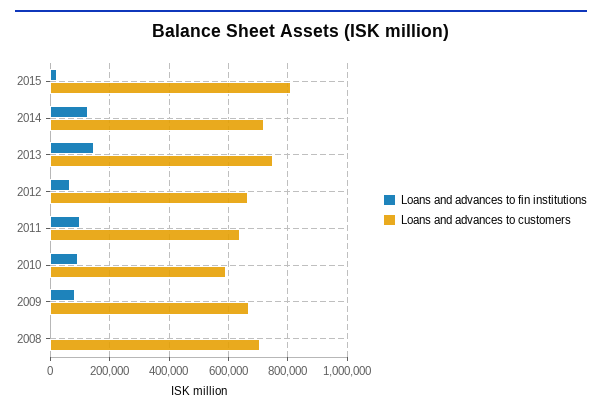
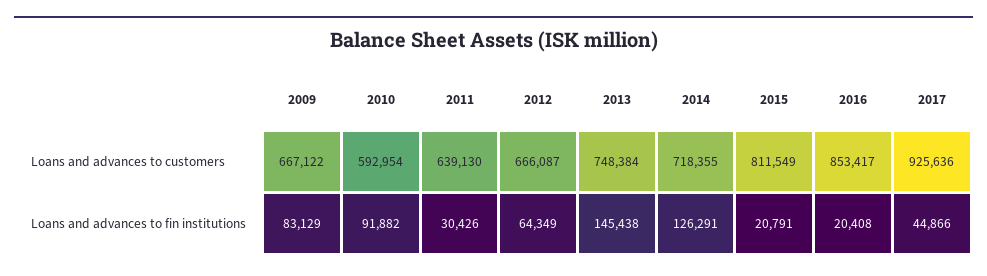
Loans and advances to fin institutions, 2011: 100000 -> 30426
Loans and advances to fin institutions, 2008: 0 -> none
Loans and advances to customers, 2008: 700000 -> none
Loans and advances to customers, 2016: none -> 853417
Loans and advances to customers, 2017: none -> 925636
Loans and advances to fin institutions, 2016: none -> 20408
Loans and advances to fin institutions, 2017: none -> 44866

